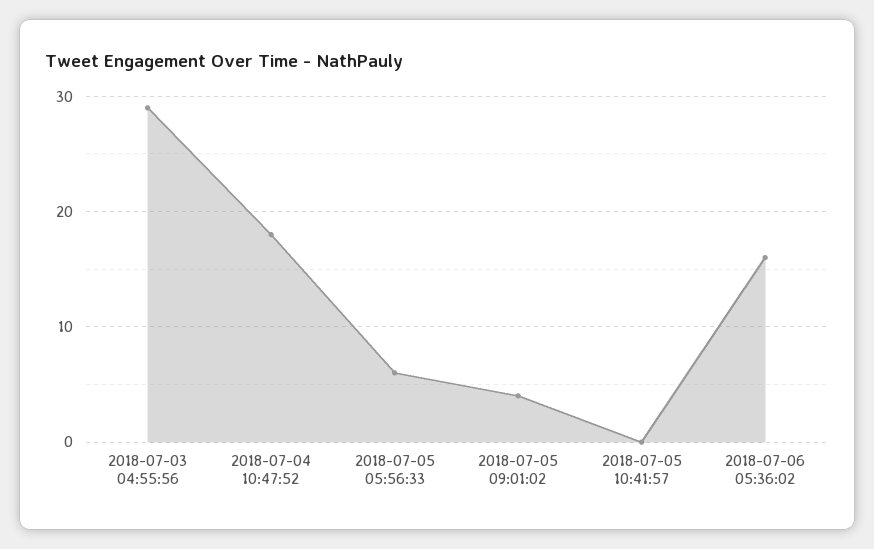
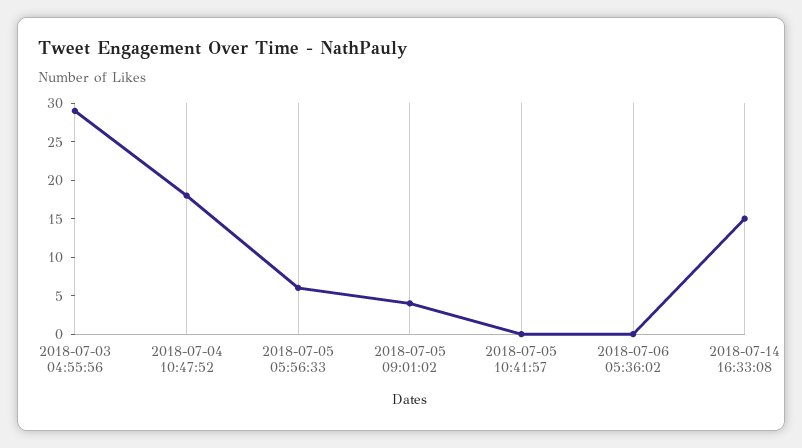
2018-07-06 05:36:02: 16 -> 0
2018-07-14 16:33:08: none -> 15

